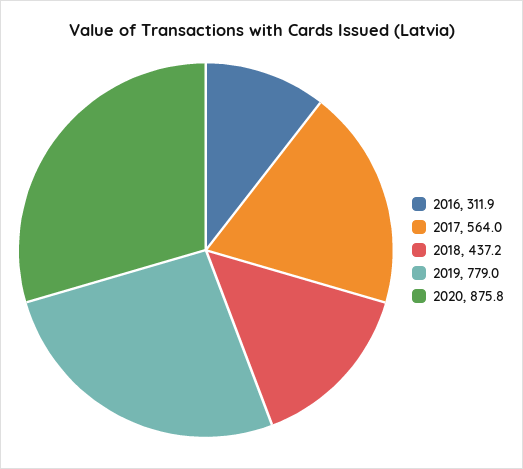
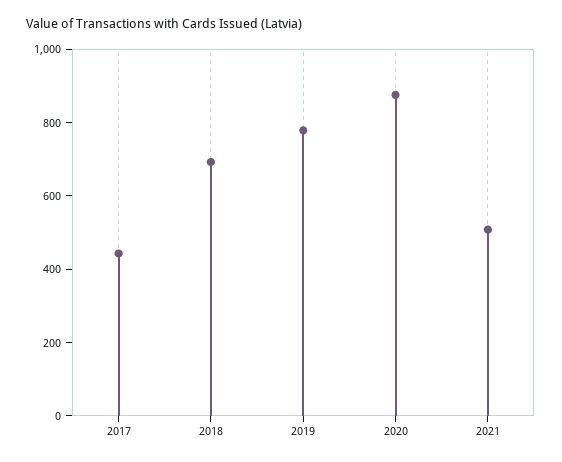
2016: 311.9 -> none
2017: 564 -> 450
2018: 437.2 -> 700
2021: none -> 500

